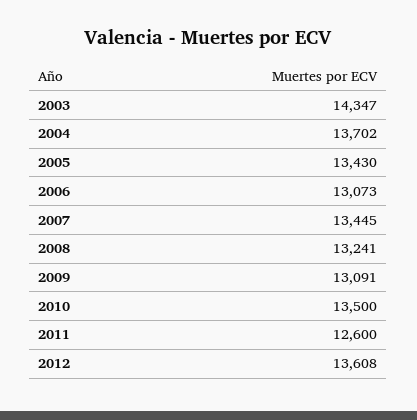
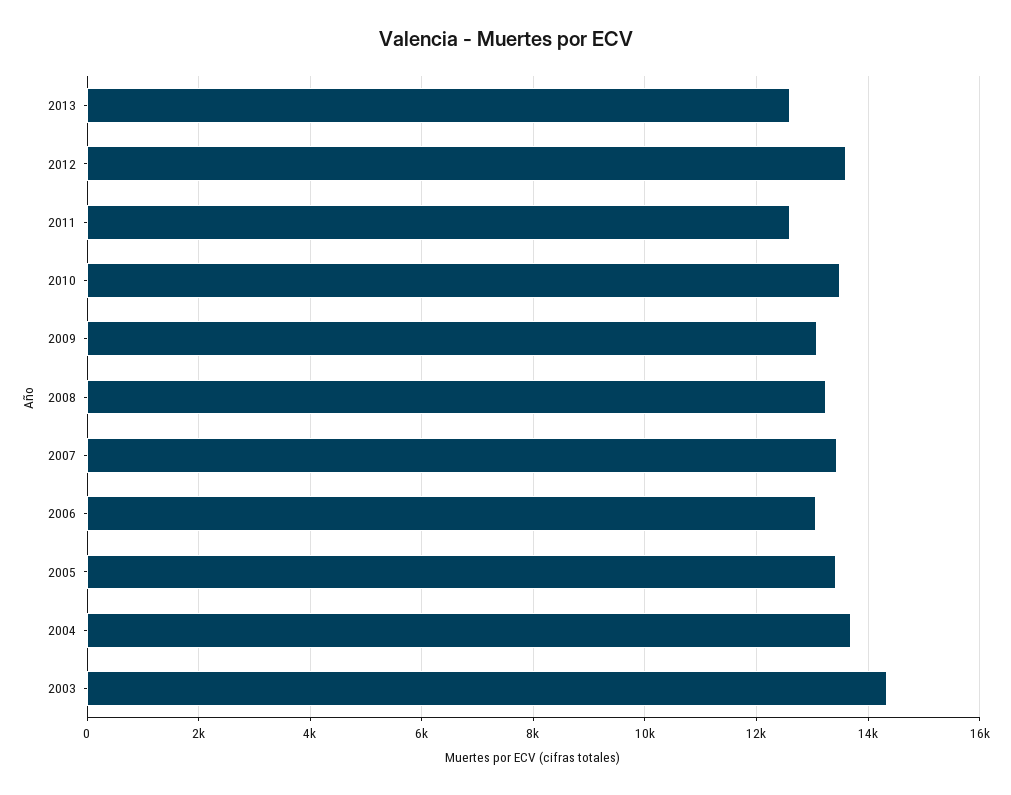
2013: none -> 12600

